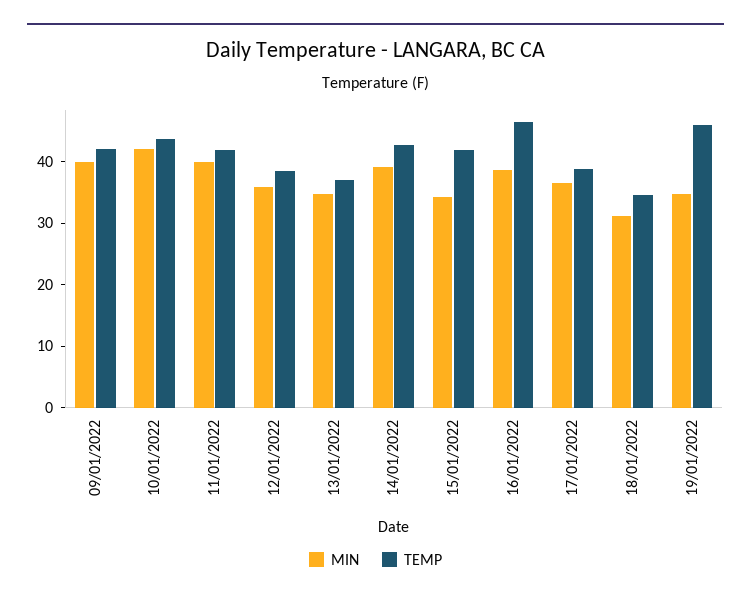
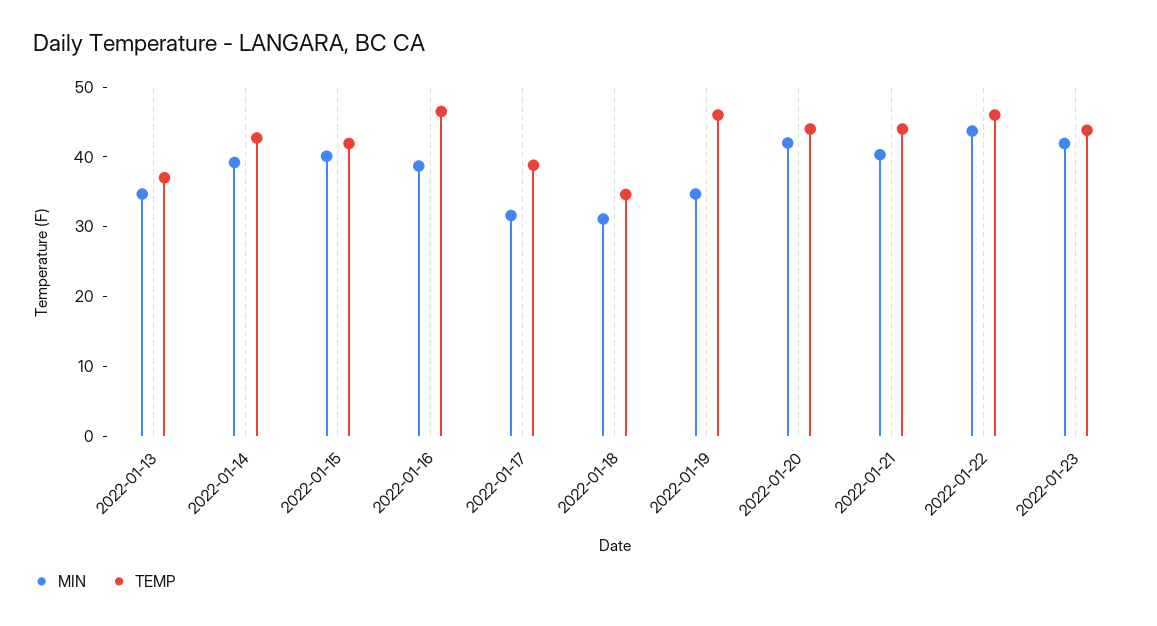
MIN, 09/01/2022: 40 -> none
TEMP, 09/01/2022: 42 -> none
MIN, 10/01/2022: 42 -> none
TEMP, 10/01/2022: 44 -> none
MIN, 11/01/2022: 40 -> none
TEMP, 11/01/2022: 42 -> none
MIN, 12/01/2022: 36 -> none
TEMP, 12/01/2022: 38 -> none
MIN, 15/01/2022: 34 -> 40
MIN, 17/01/2022: 36 -> 32
MIN, 2022-01-20: none -> 42
TEMP, 2022-01-20: none -> 44
MIN, 2022-01-21: none -> 40
TEMP, 2022-01-21: none -> 44
MIN, 2022-01-22: none -> 44
TEMP, 2022-01-22: none -> 46
MIN, 2022-01-23: none -> 42
TEMP, 2022-01-23: none -> 44

